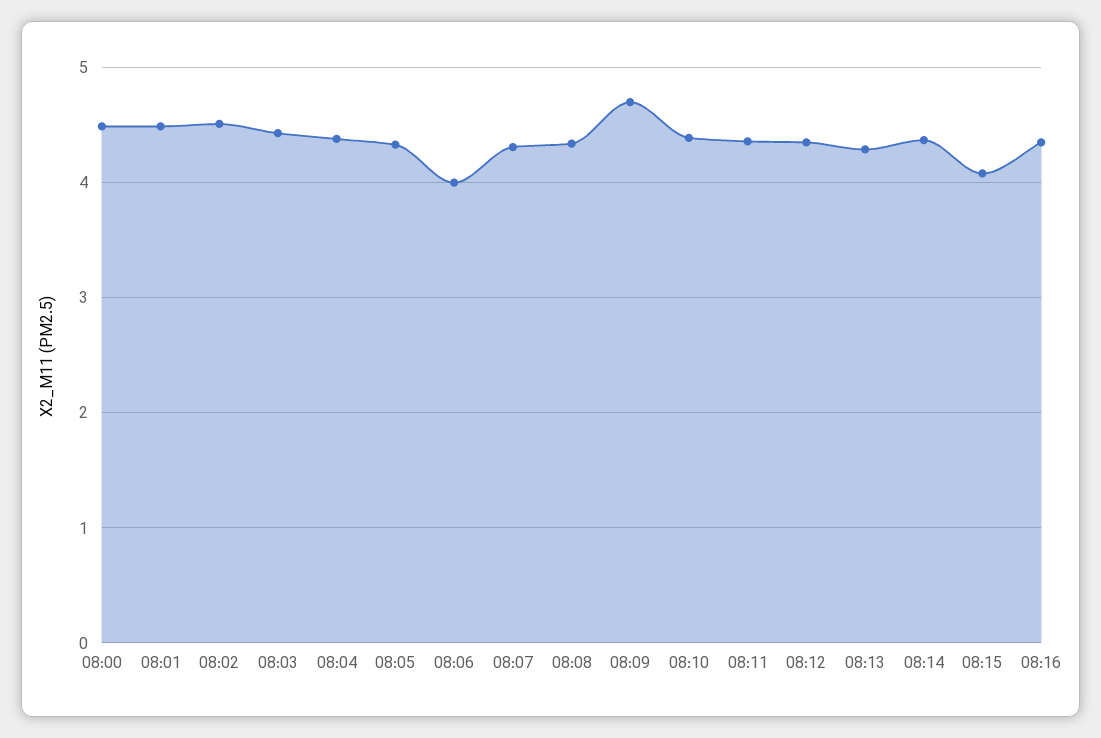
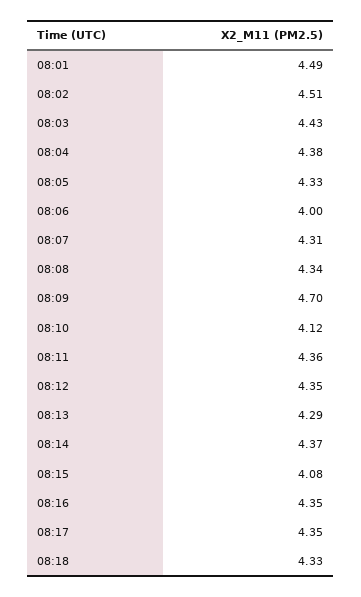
08:00: 4.5 -> none
08:10: 4.4 -> 4.12
08:17: none -> 4.35
08:18: none -> 4.33

